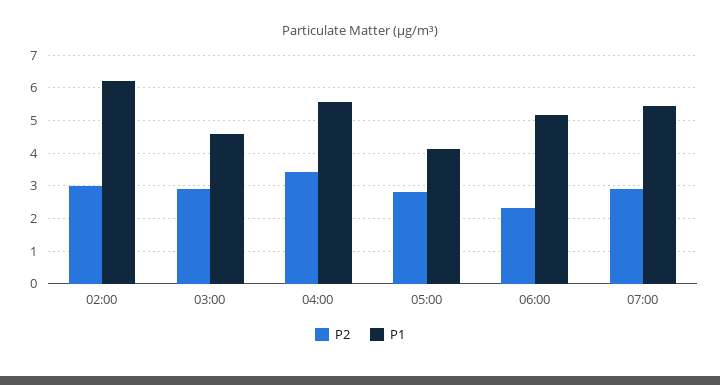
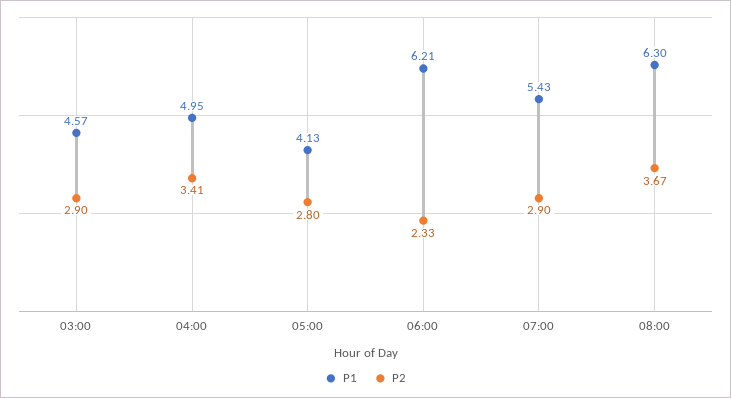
P2, 02:00: 3 -> none
P1, 02:00: 6.2 -> none
P1, 04:00: 5.6 -> 4.95
P1, 06:00: 5.2 -> 6.21
P1, 08:00: none -> 6.3
P2, 08:00: none -> 3.67

